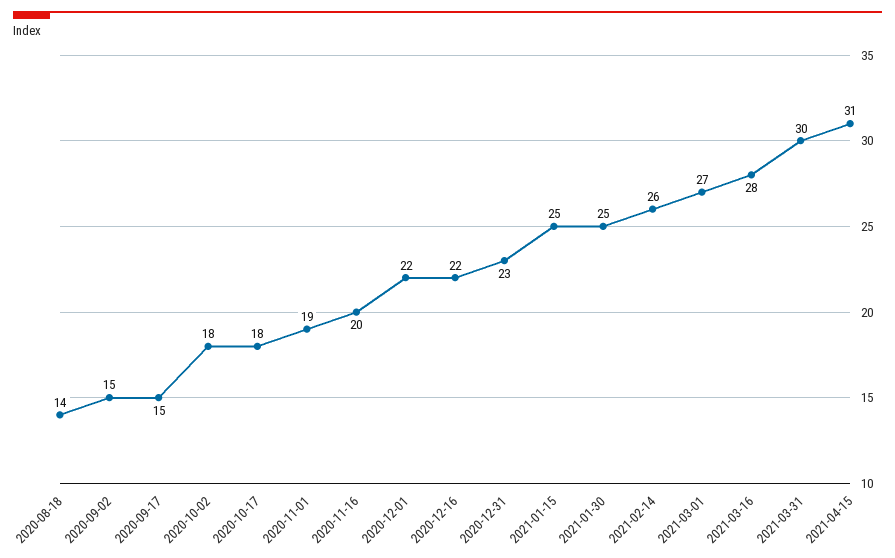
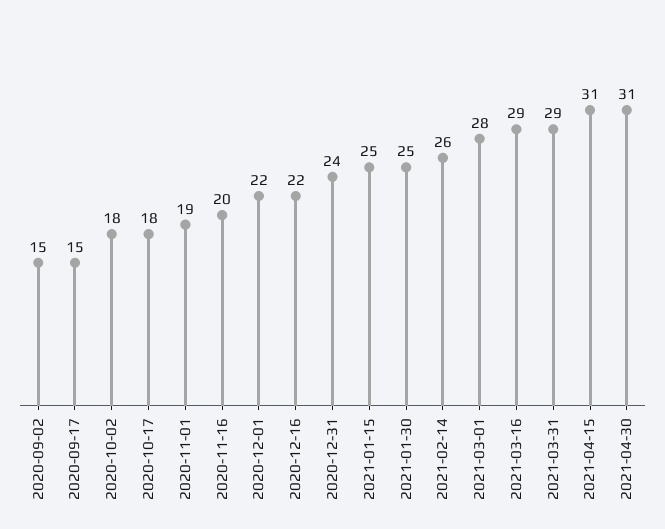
2020-08-18: 14 -> none
2020-12-31: 23 -> 24
2021-03-01: 27 -> 28
2021-03-16: 28 -> 29
2021-03-31: 30 -> 29
2021-04-30: none -> 31

